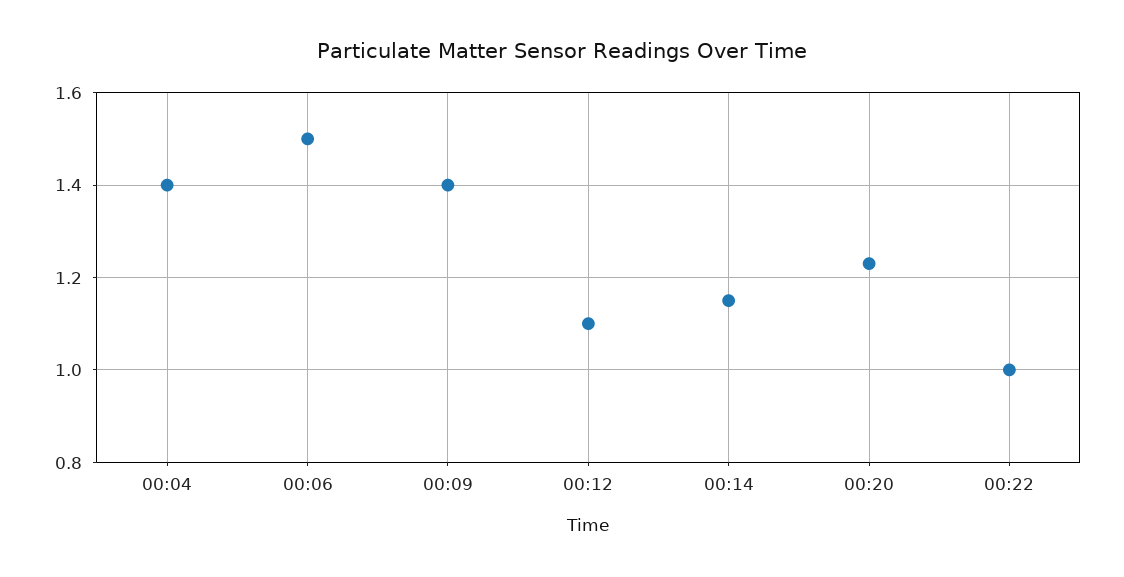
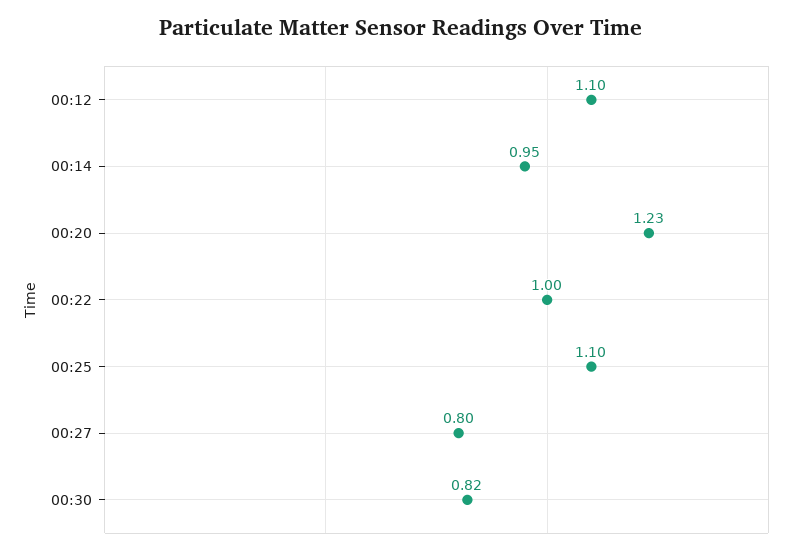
00:04: 1.4 -> none
00:06: 1.5 -> none
00:09: 1.4 -> none
00:14: 1.15 -> 0.95
00:25: none -> 1.1
00:27: none -> 0.8
00:30: none -> 0.82

